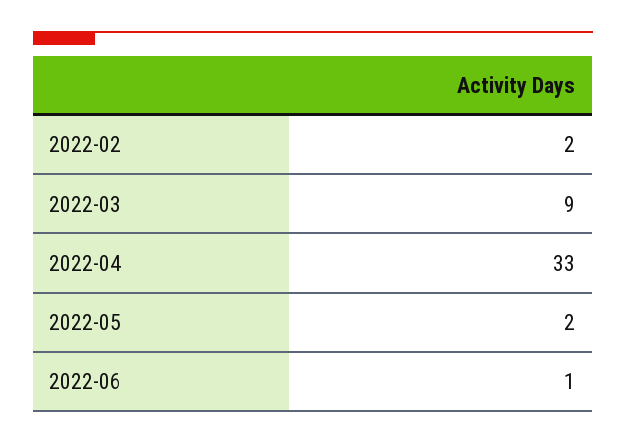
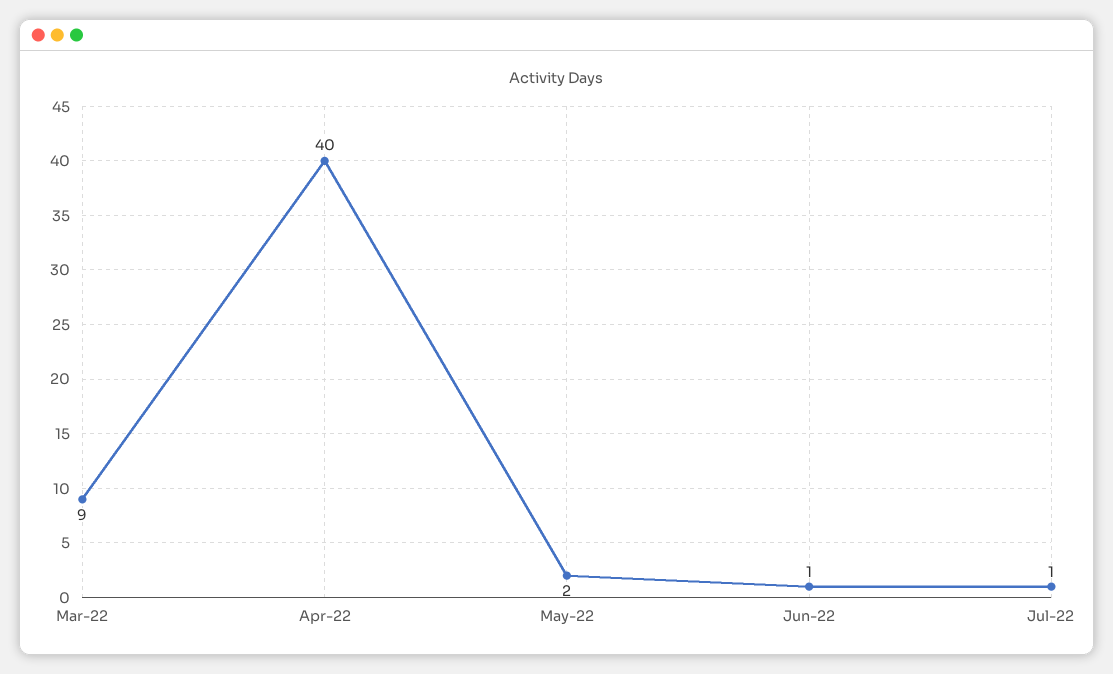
2022-02: 2 -> none
2022-04: 33 -> 40
Jul-22: none -> 1

